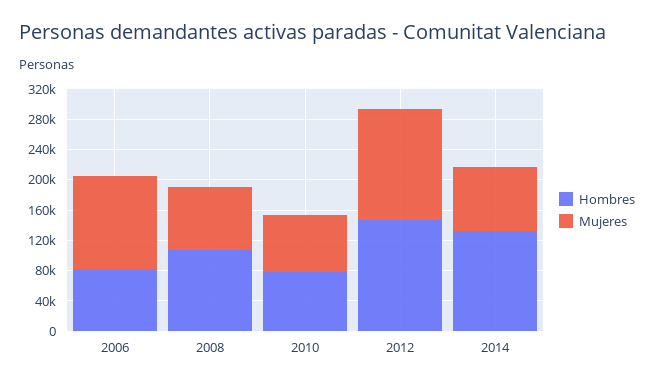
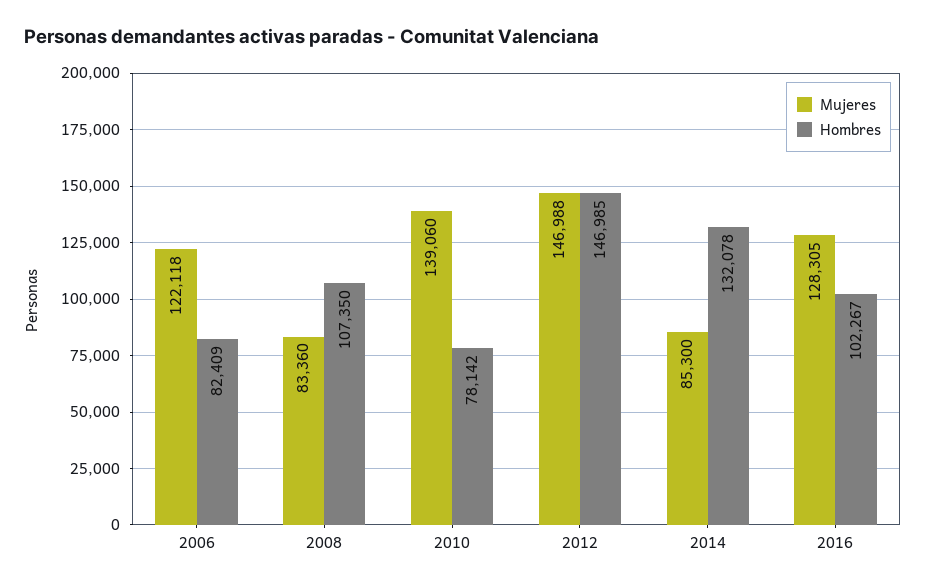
Mujeres, 2010: 80000 -> 139060
Mujeres, 2016: none -> 128305
Hombres, 2016: none -> 102267

